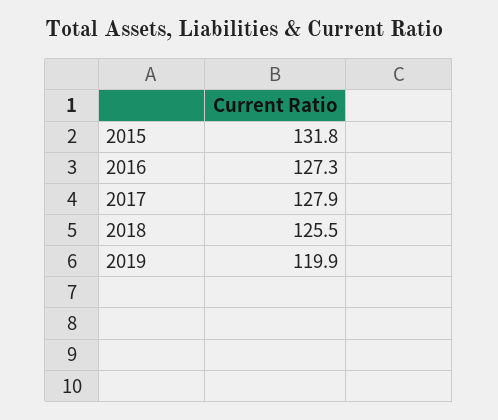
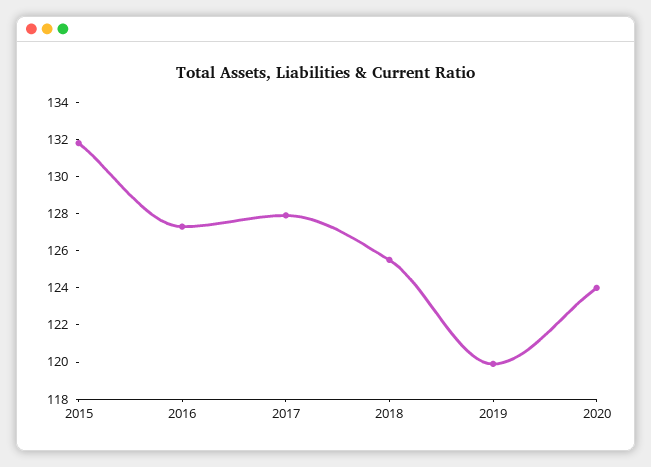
2020: none -> 124

